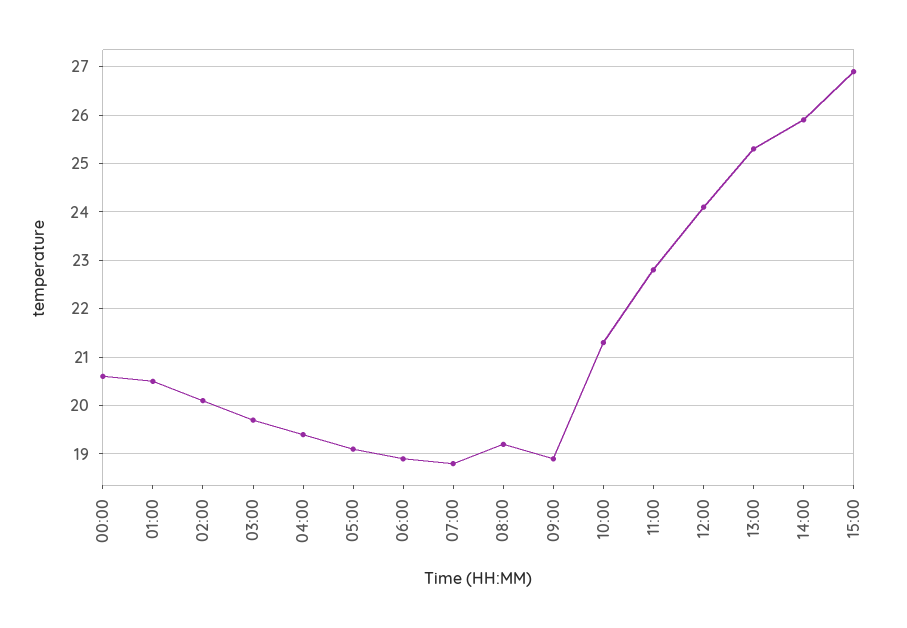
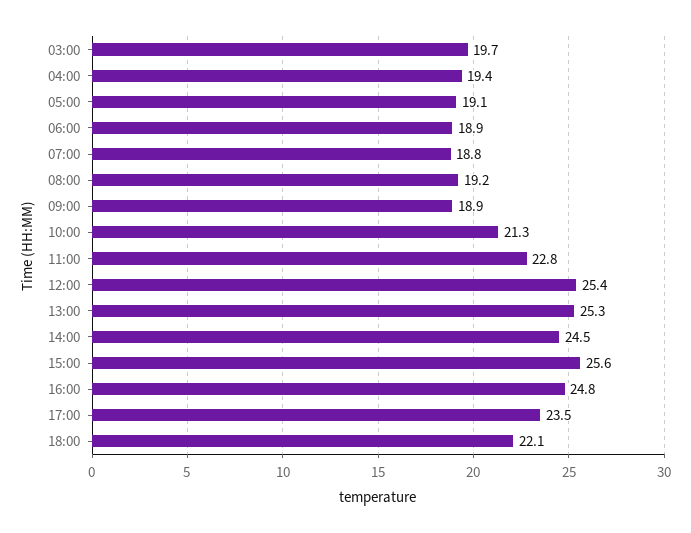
00:00: 20.5 -> none
01:00: 20.5 -> none
02:00: 20 -> none
12:00: 24 -> 25.4
14:00: 26 -> 24.5
15:00: 27 -> 25.6
16:00: none -> 24.8
17:00: none -> 23.5
18:00: none -> 22.1

